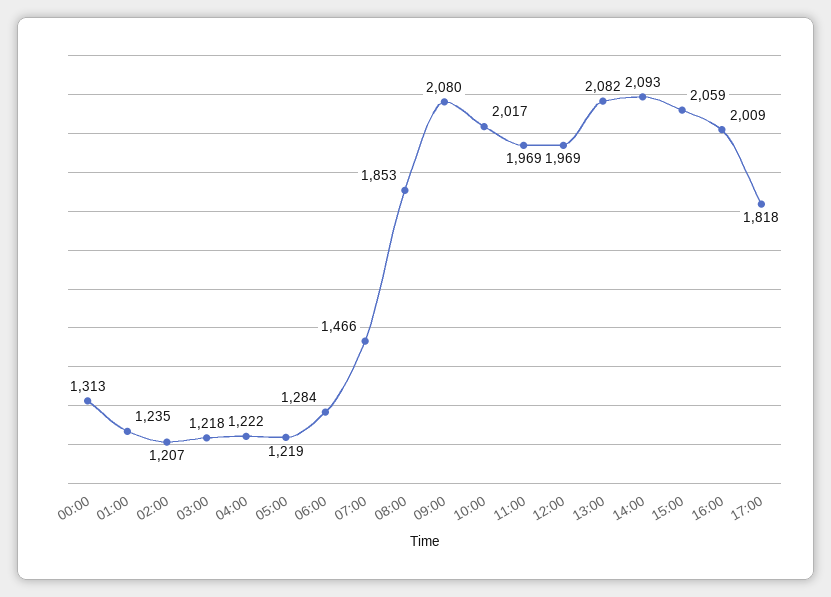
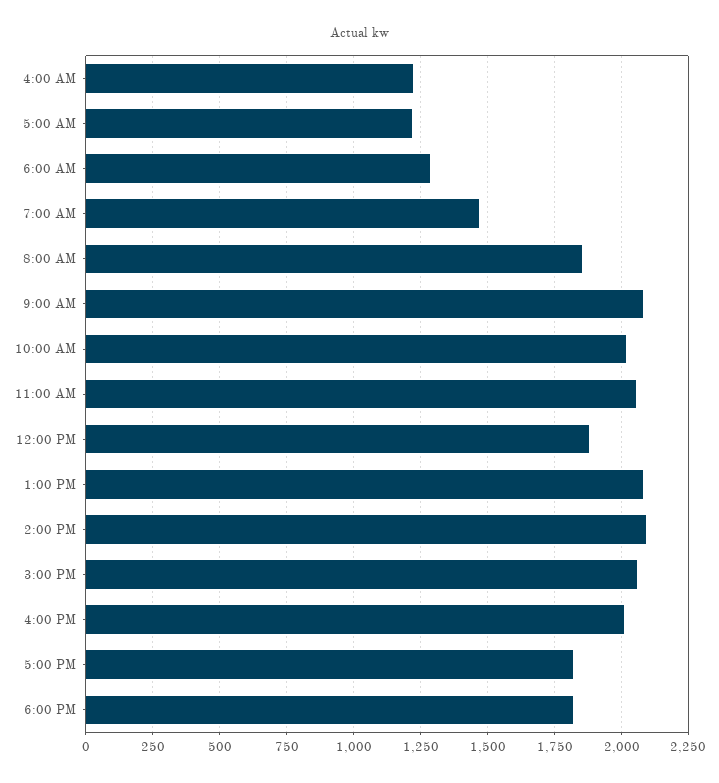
00:00: 1313 -> none
01:00: 1235 -> none
02:00: 1207 -> none
03:00: 1218 -> none
11:00: 1969 -> 2050
12:00: 1969 -> 1875
6:00 PM: none -> 1825

